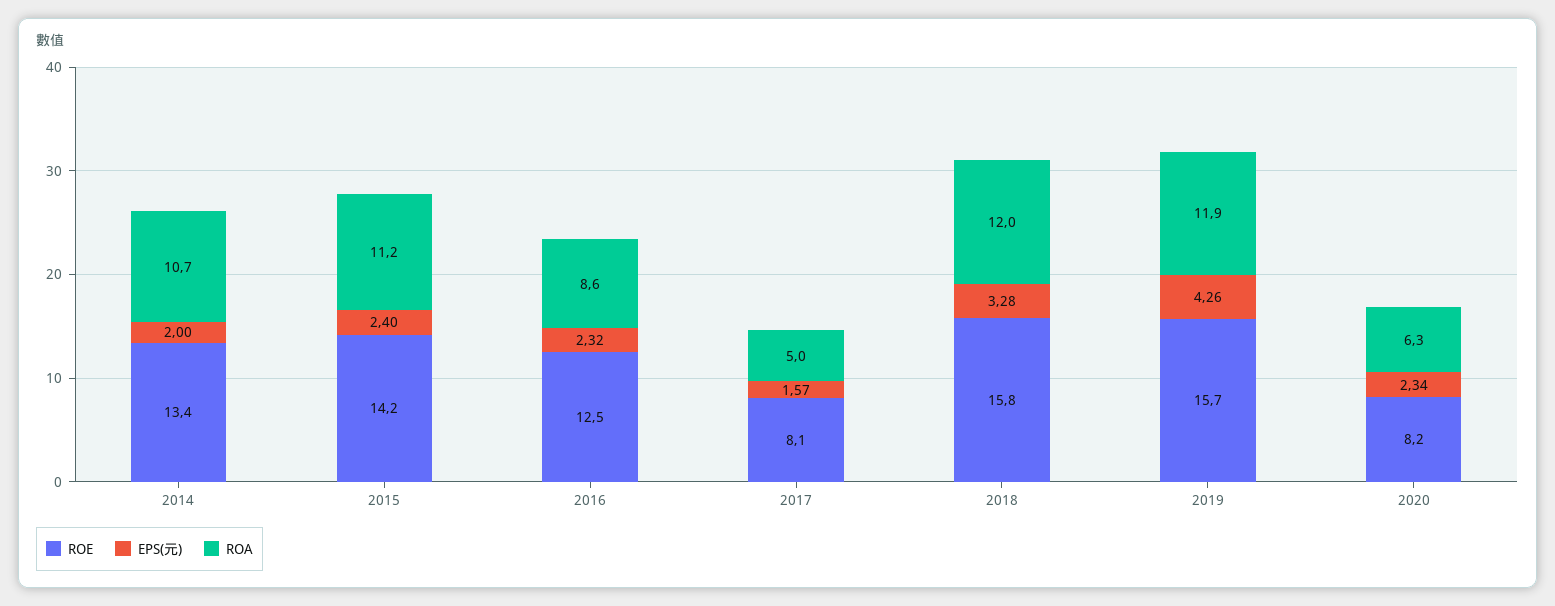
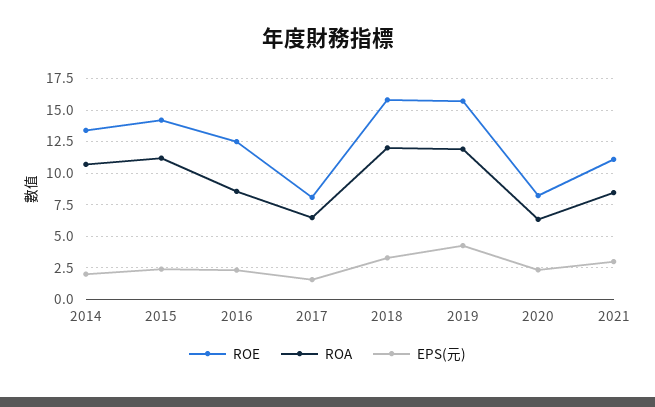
ROA, 2017: 5 -> 6.5
ROE, 2021: none -> 11
ROA, 2021: none -> 8.5
EPS(元), 2021: none -> 3

